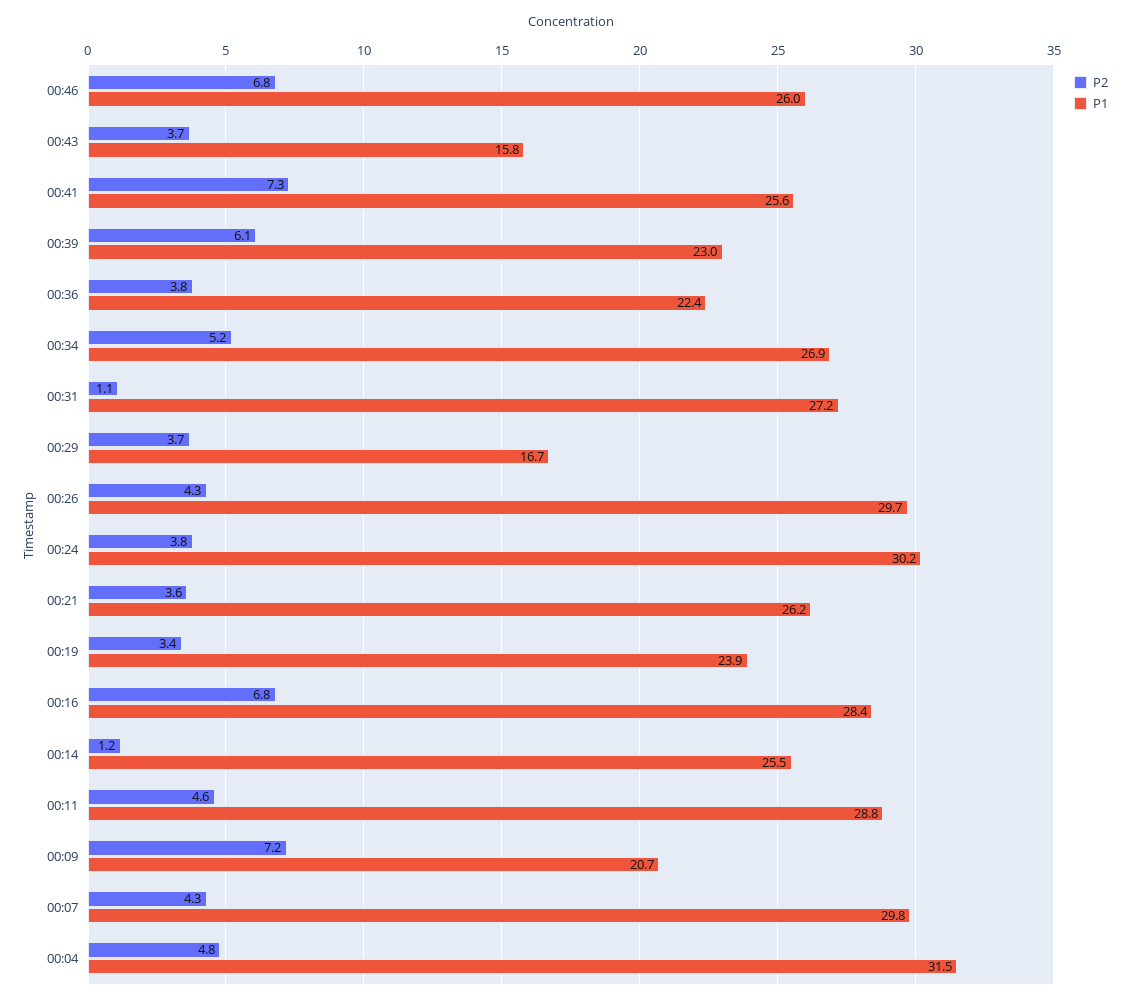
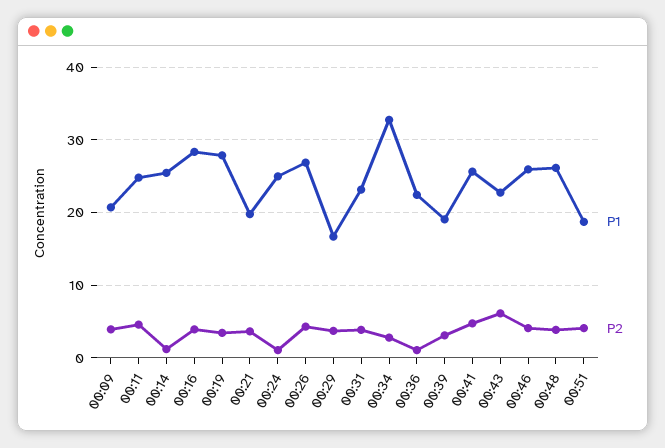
P2, 00:46: 6.8 -> 4
P2, 00:43: 3.7 -> 6
P1, 00:43: 15.8 -> 23
P2, 00:41: 7.3 -> 5
P2, 00:39: 6.1 -> 3
P1, 00:39: 23 -> 19
P2, 00:36: 3.8 -> 1
P2, 00:34: 5.2 -> 3
P1, 00:34: 26.9 -> 33
P2, 00:31: 1.1 -> 4
P1, 00:31: 27.2 -> 23
P1, 00:26: 29.7 -> 27
P2, 00:24: 3.8 -> 1
P1, 00:24: 30.2 -> 25
P1, 00:21: 26.2 -> 20
P1, 00:19: 23.9 -> 28
P2, 00:16: 6.8 -> 4
P1, 00:11: 28.8 -> 25
P2, 00:09: 7.2 -> 4
P2, 00:07: 4.3 -> none
P1, 00:07: 29.8 -> none
P2, 00:04: 4.8 -> none
P1, 00:04: 31.5 -> none
P1, 00:48: none -> 26
P2, 00:48: none -> 4
P1, 00:51: none -> 19
P2, 00:51: none -> 4

